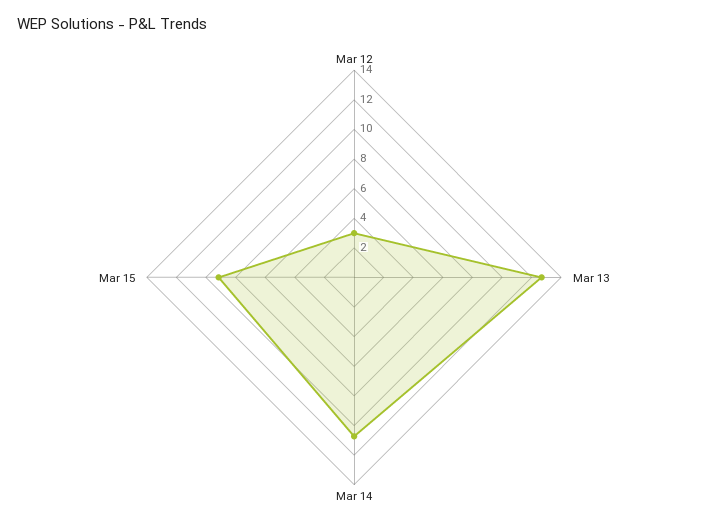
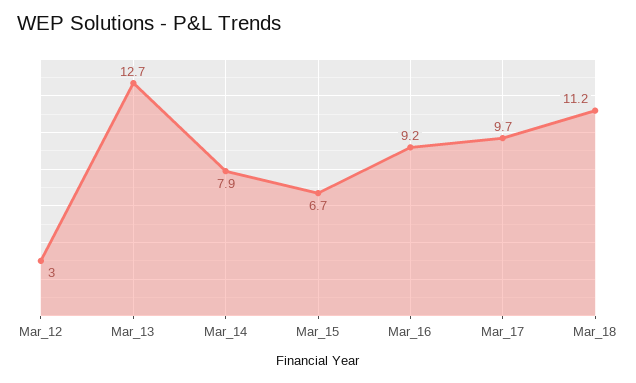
Mar 14: 11 -> 7.9
Mar 15: 9 -> 6.7
Mar_16: none -> 9.2
Mar_17: none -> 9.7
Mar_18: none -> 11.2

